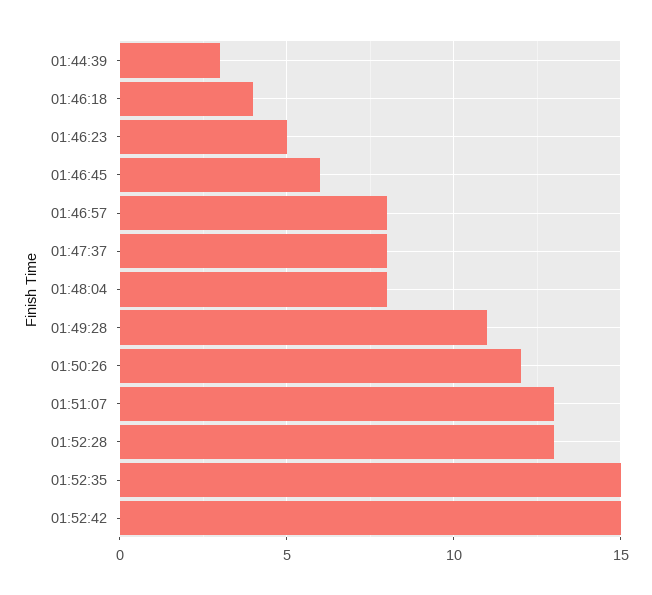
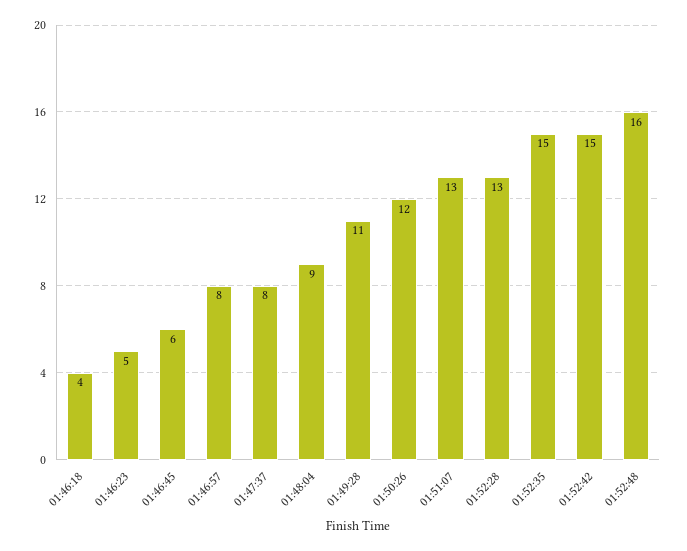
01:44:39: 3 -> none
01:48:04: 8 -> 9
01:52:48: none -> 16

